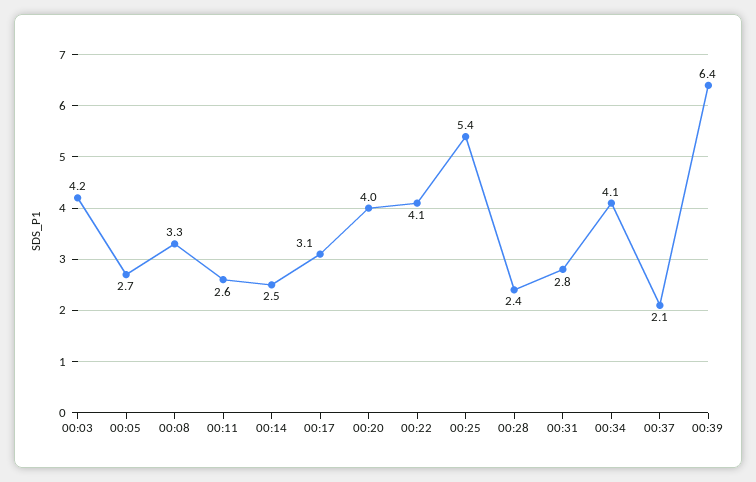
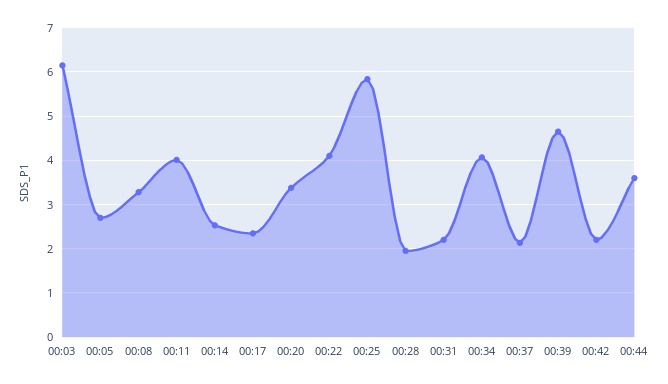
00:03: 4.2 -> 6.2
00:11: 2.6 -> 4
00:17: 3.1 -> 2.4
00:20: 4 -> 3.4
00:25: 5.4 -> 5.8
00:28: 2.4 -> 2
00:31: 2.8 -> 2.2
00:39: 6.4 -> 4.6
00:42: none -> 2.2
00:44: none -> 3.6

